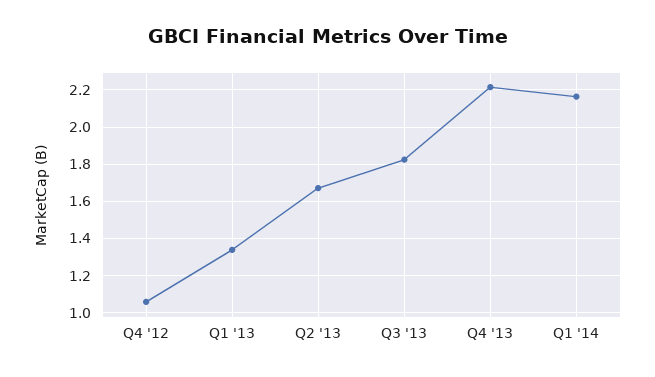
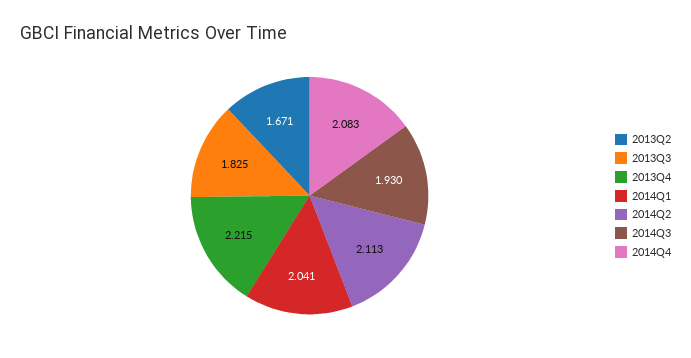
Q4 '12: 1.05 -> none
Q1 '13: 1.35 -> none
Q1 '14: 2.15 -> 2.041
2014Q2: none -> 2.113
2014Q3: none -> 1.93
2014Q4: none -> 2.083

